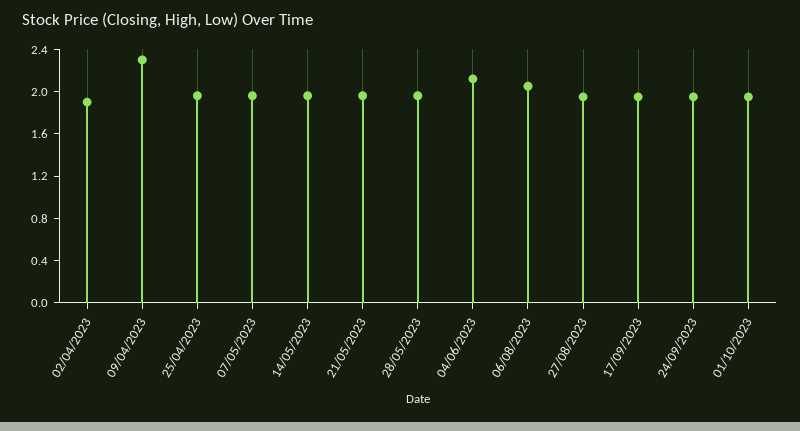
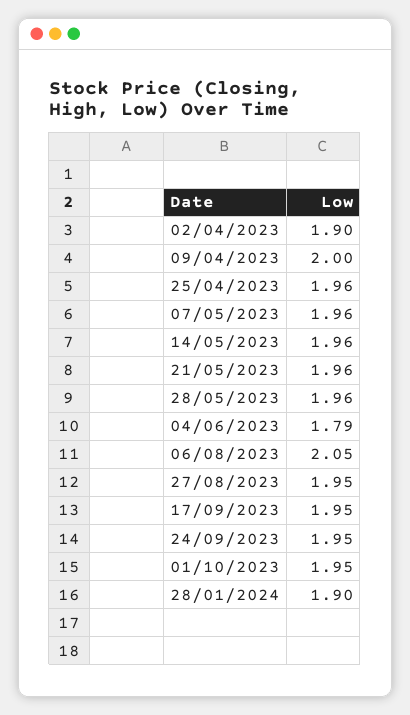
09/04/2023: 2.3 -> 2
04/06/2023: 2.1 -> 1.79
28/01/2024: none -> 1.9

